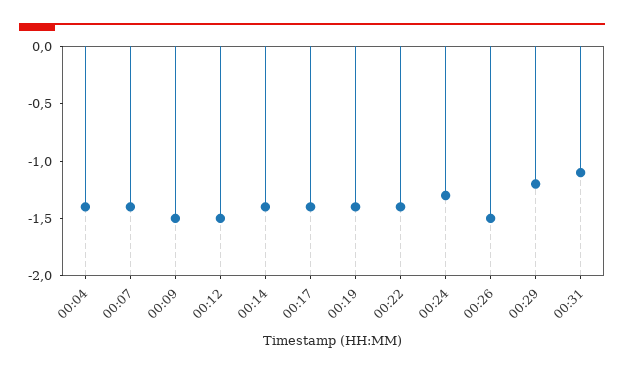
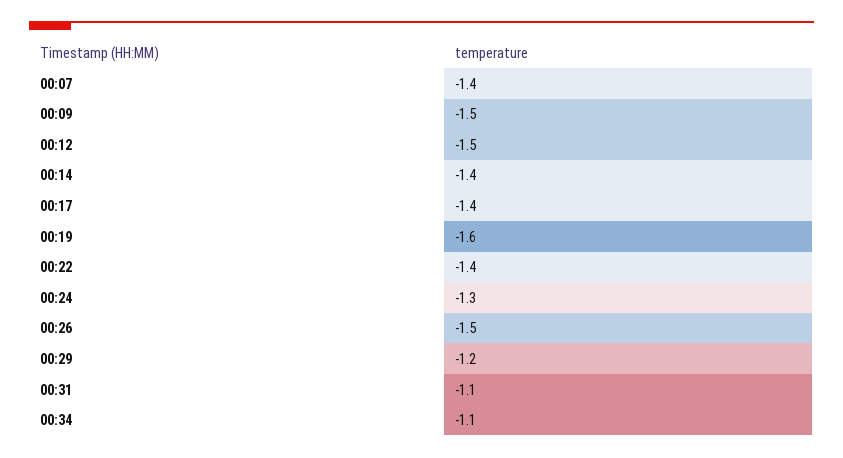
00:04: -1.4 -> none
00:19: -1.4 -> -1.6
00:34: none -> -1.1

